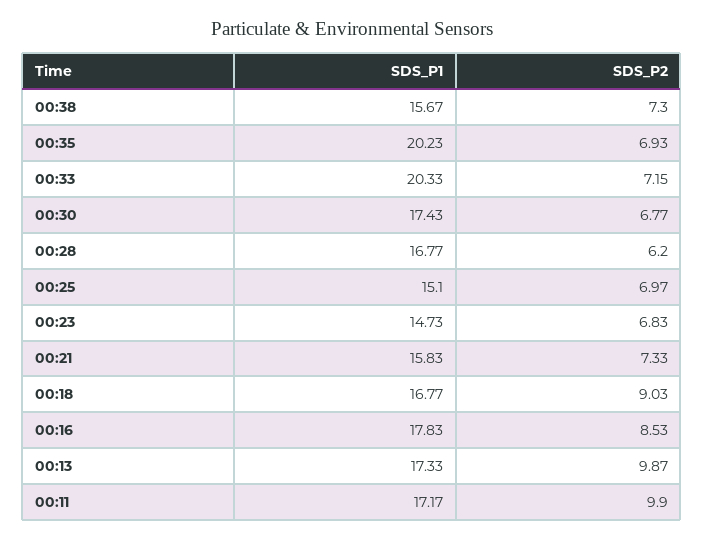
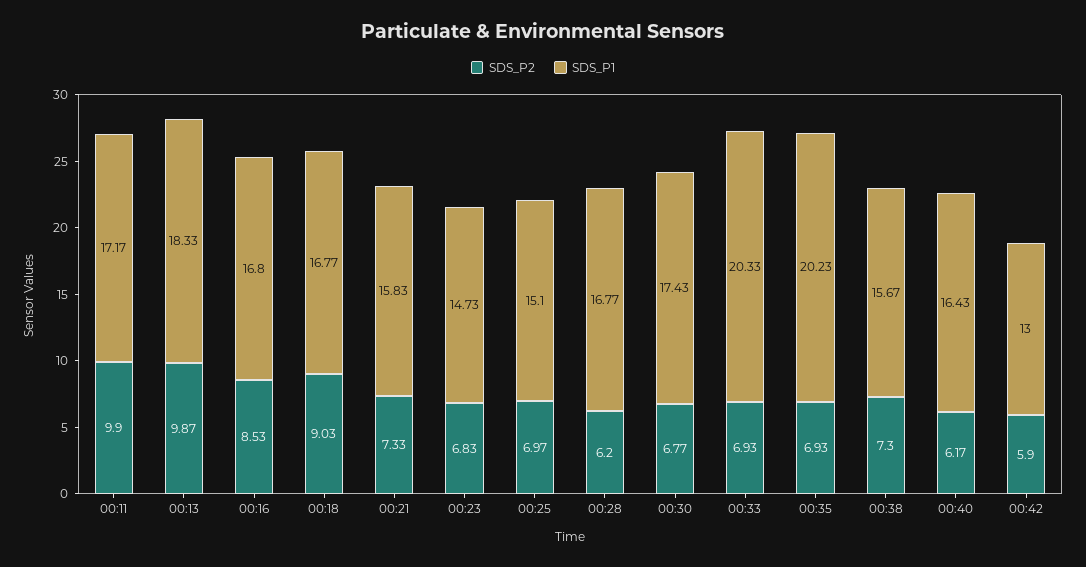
SDS_P2, 00:33: 7.15 -> 6.93
SDS_P1, 00:16: 17.83 -> 16.8
SDS_P1, 00:13: 17.33 -> 18.33
SDS_P2, 00:40: none -> 6.17
SDS_P1, 00:40: none -> 16.43
SDS_P2, 00:42: none -> 5.9
SDS_P1, 00:42: none -> 13

